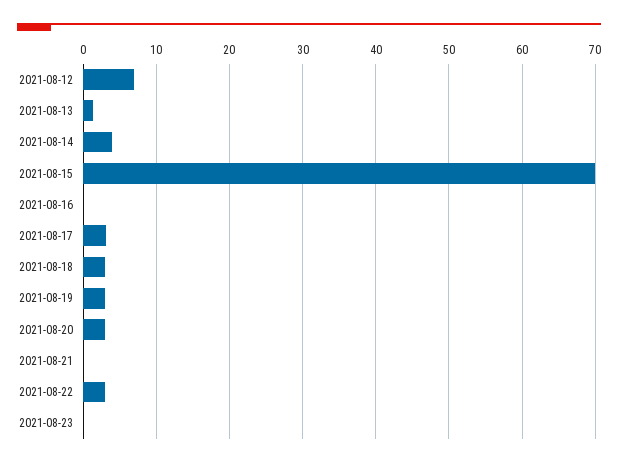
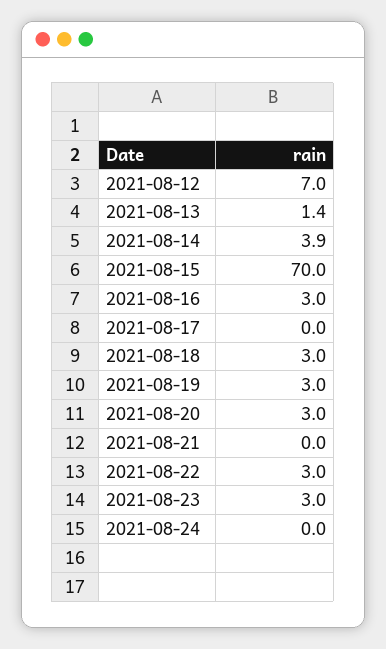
2021-08-16: 0 -> 3
2021-08-17: 3 -> 0
2021-08-23: 0 -> 3
2021-08-24: none -> 0

